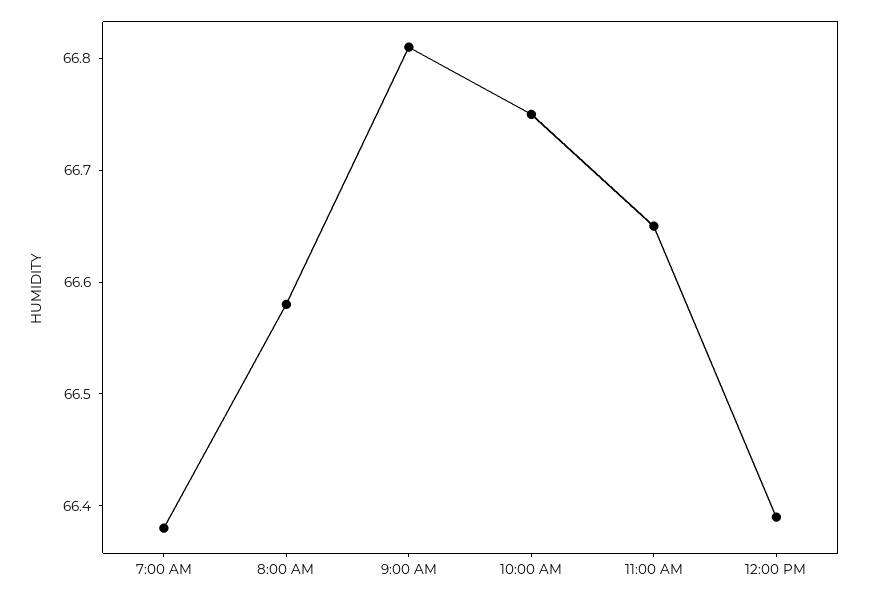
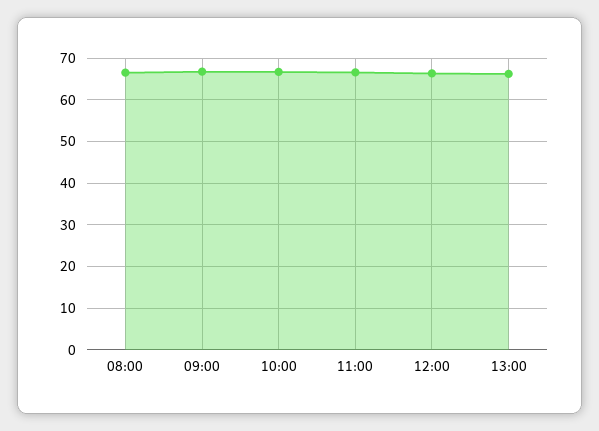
7:00 AM: 66.38 -> none
13:00: none -> 66

